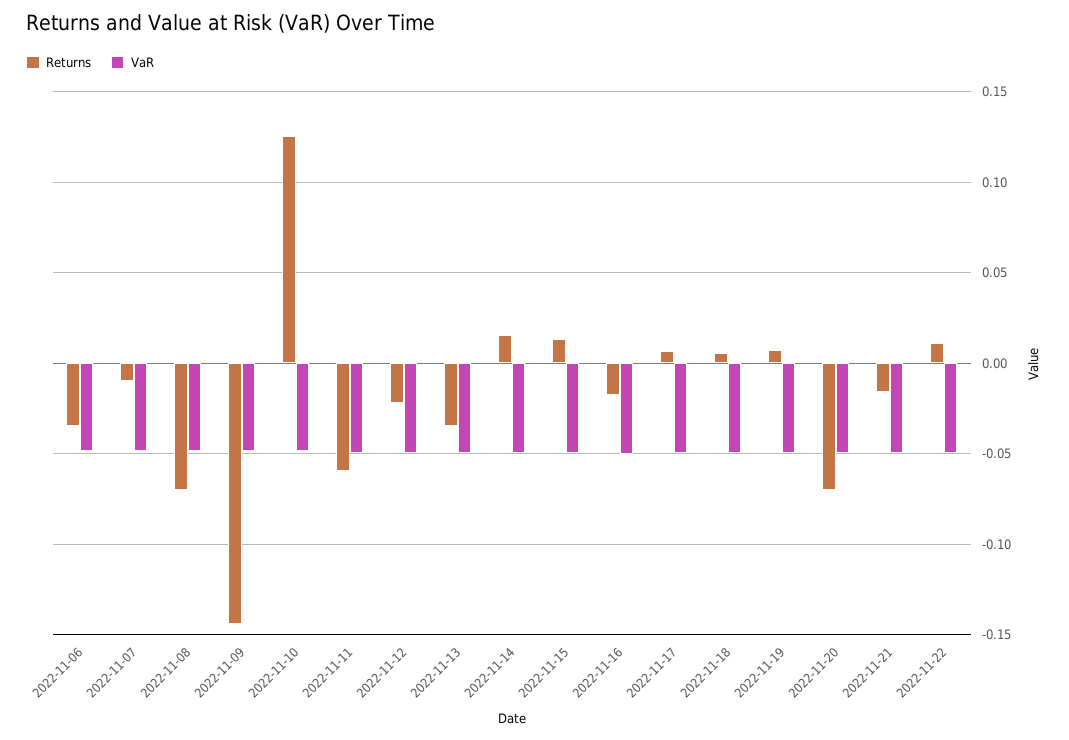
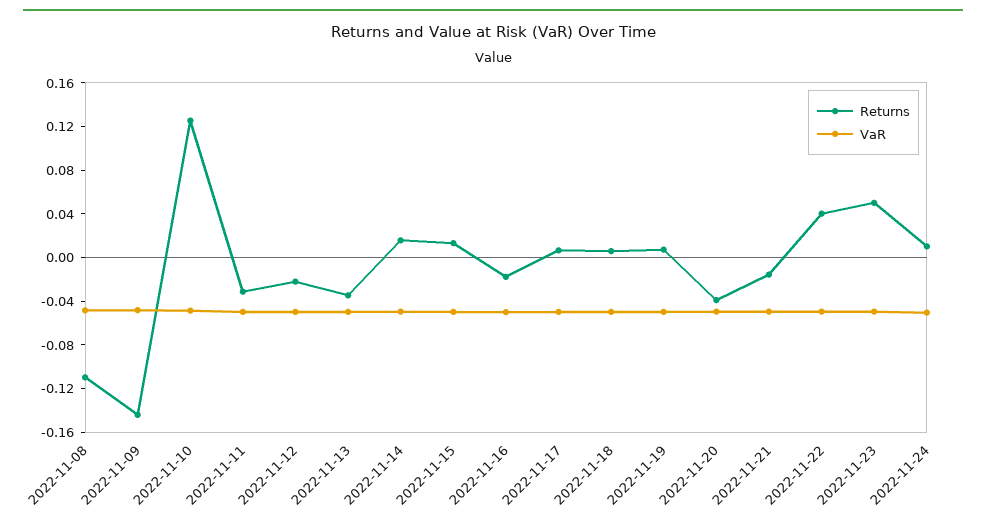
Returns, 2022-11-06: -0.035 -> none
VaR, 2022-11-06: -0.05 -> none
Returns, 2022-11-07: -0.01 -> none
VaR, 2022-11-07: -0.05 -> none
Returns, 2022-11-08: -0.07 -> -0.11
Returns, 2022-11-11: -0.06 -> -0.03
Returns, 2022-11-20: -0.07 -> -0.04
Returns, 2022-11-22: 0.01 -> 0.04
Returns, 2022-11-23: none -> 0.05
VaR, 2022-11-23: none -> -0.05
Returns, 2022-11-24: none -> 0.01
VaR, 2022-11-24: none -> -0.05

